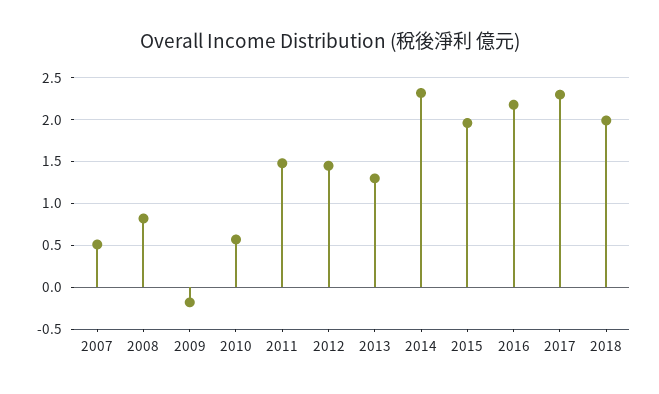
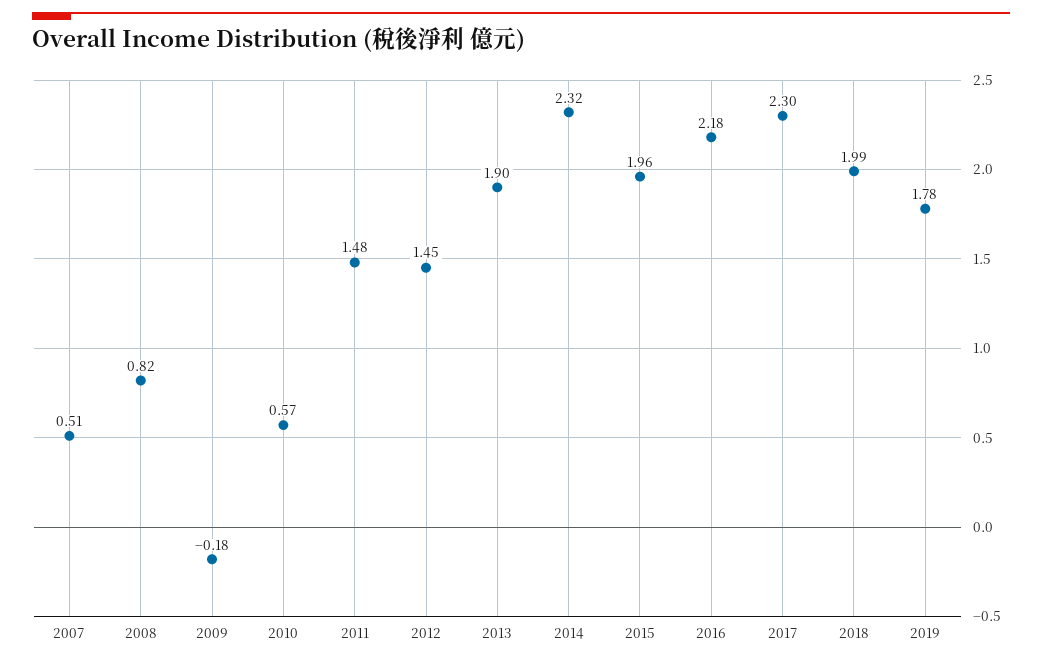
2013: 1.3 -> 1.9
2019: none -> 1.78

